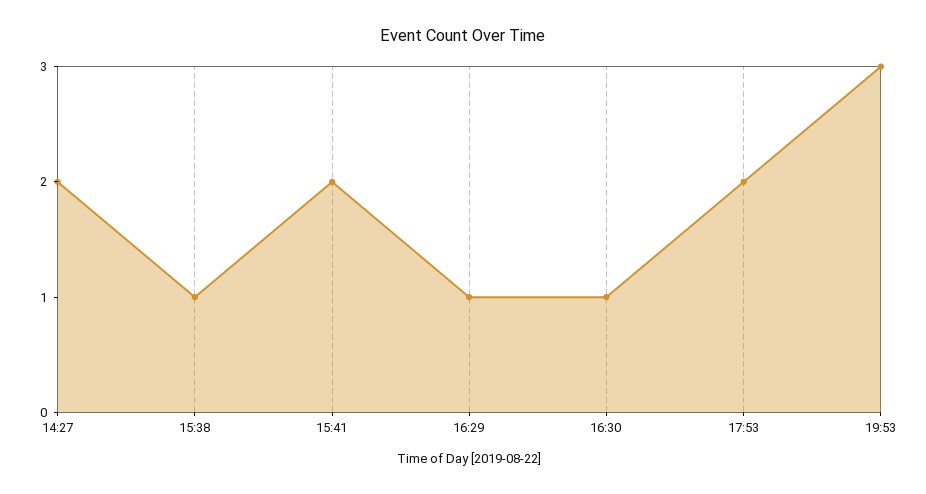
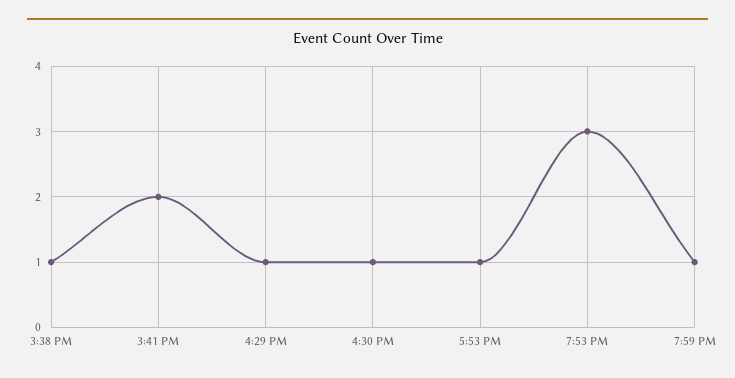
14:27: 2 -> none
17:53: 2 -> 1
7:59 PM: none -> 1

